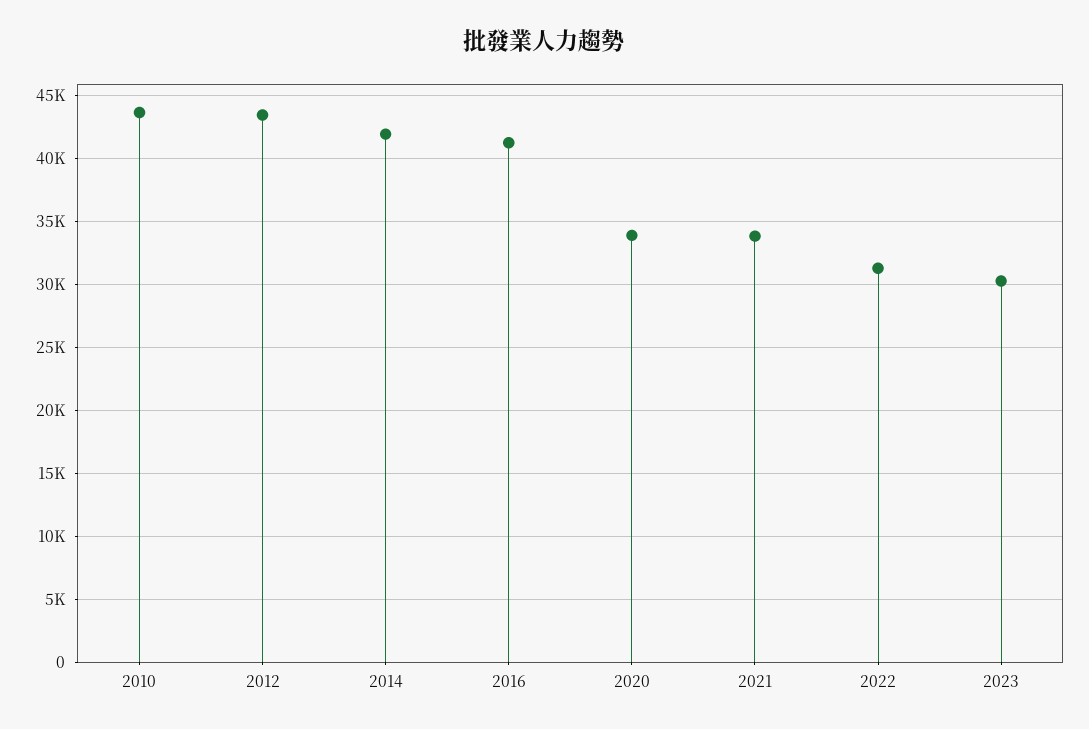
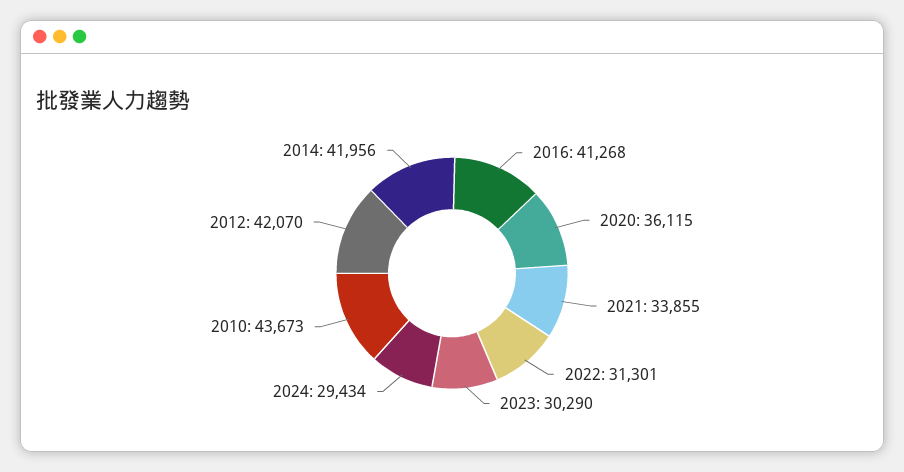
2012: 43500 -> 42070
2020: 34000 -> 36115
2024: none -> 29434

